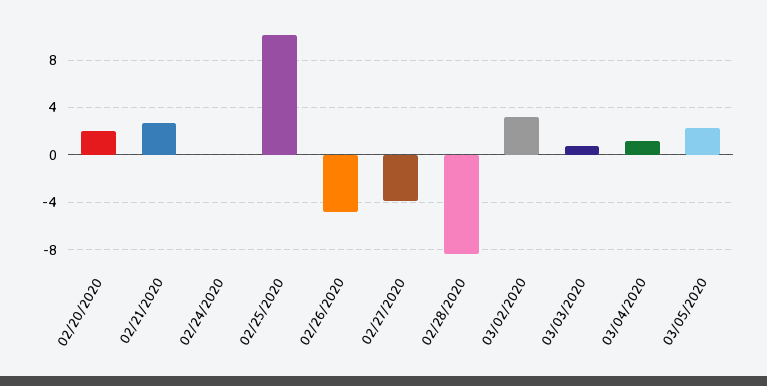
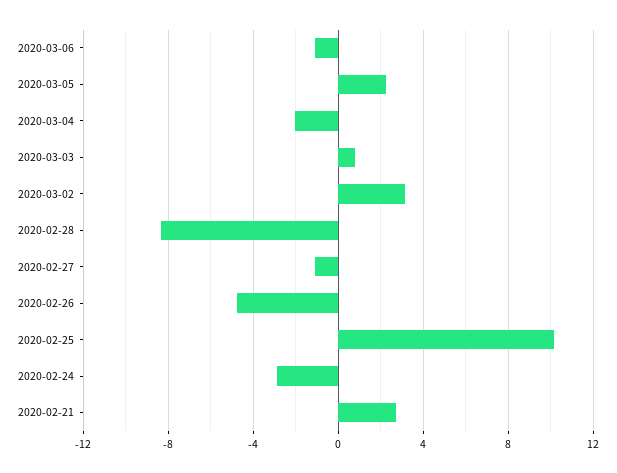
02/20/2020: 2 -> none
02/24/2020: 0 -> -3
02/27/2020: -4 -> -1
03/04/2020: 1 -> -2
2020-03-06: none -> -1

